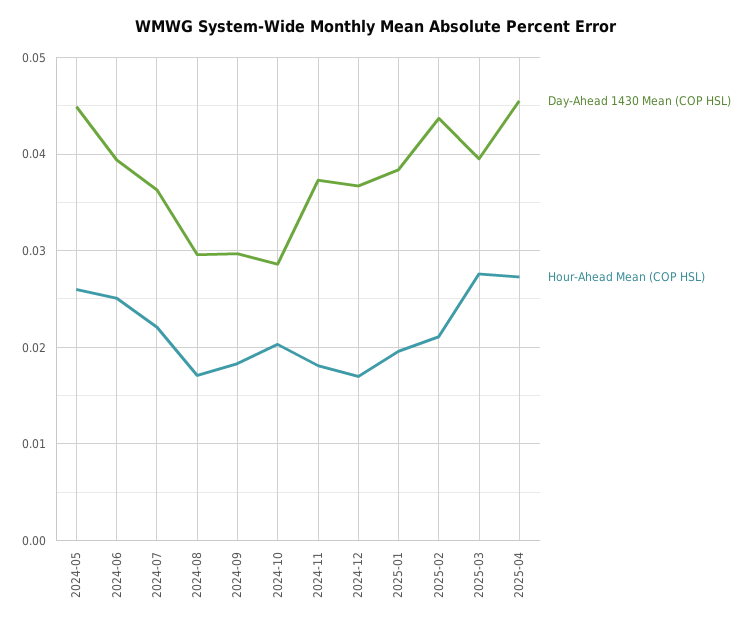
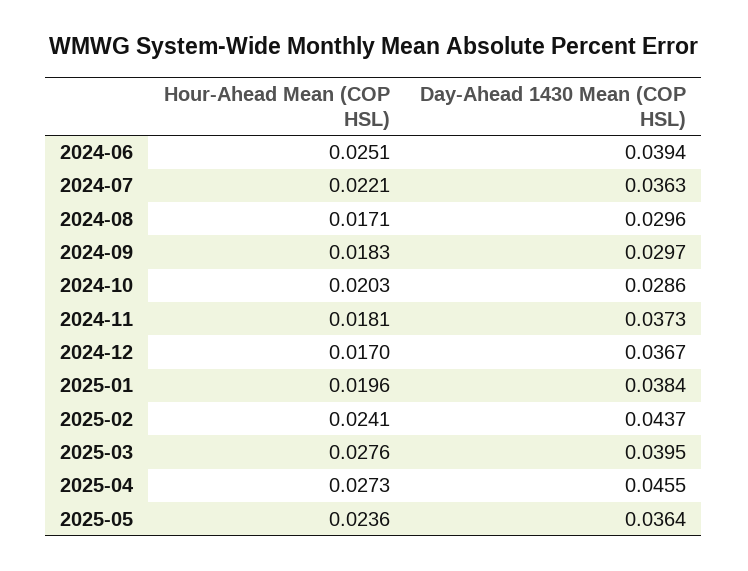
Day-Ahead 1430 Mean (COP HSL), 2024-05: 0.045 -> none
Hour-Ahead Mean (COP HSL), 2024-05: 0.026 -> none
Hour-Ahead Mean (COP HSL), 2025-02: 0.021 -> 0.0241
Hour-Ahead Mean (COP HSL), 2025-05: none -> 0.0236
Day-Ahead 1430 Mean (COP HSL), 2025-05: none -> 0.0364

